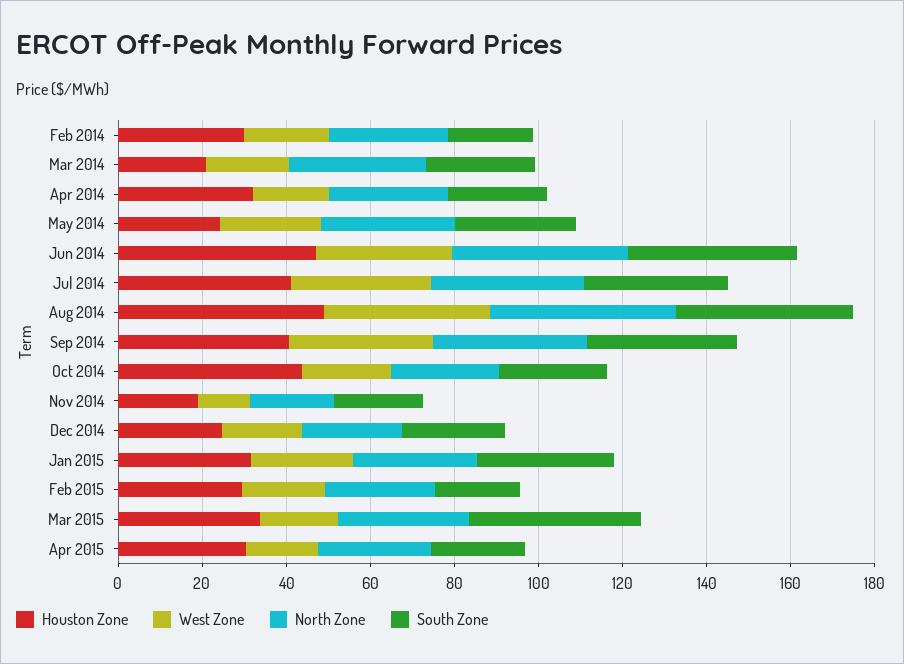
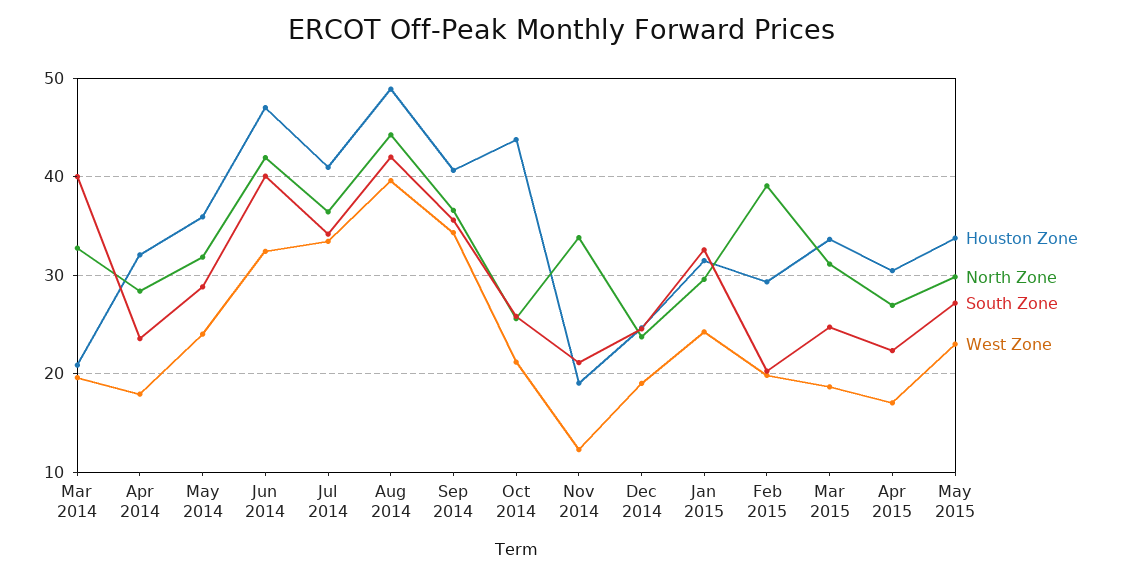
Houston Zone, Feb 2014: 30 -> none
West Zone, Feb 2014: 20 -> none
North Zone, Feb 2014: 30 -> none
South Zone, Feb 2014: 20 -> none
South Zone, Mar 2014: 25 -> 40
Houston Zone, May 2014: 25 -> 36
North Zone, Nov 2014: 20 -> 34
North Zone, Feb 2015: 25 -> 39
South Zone, Mar 2015: 40 -> 25
Houston Zone, May 2015: none -> 34
North Zone, May 2015: none -> 30
South Zone, May 2015: none -> 27
West Zone, May 2015: none -> 23

